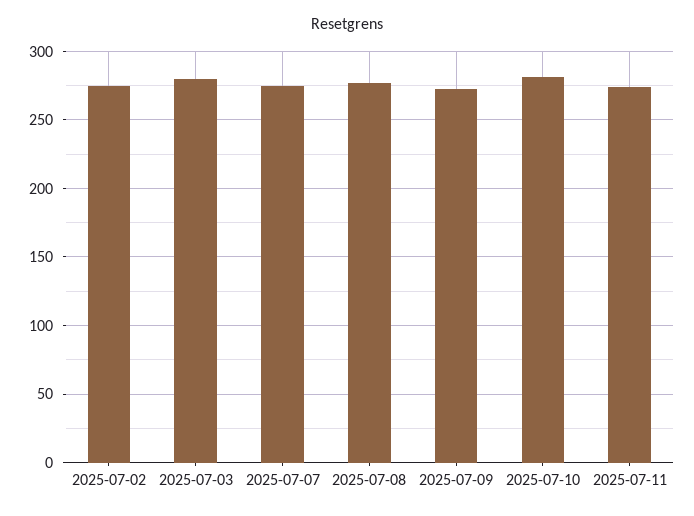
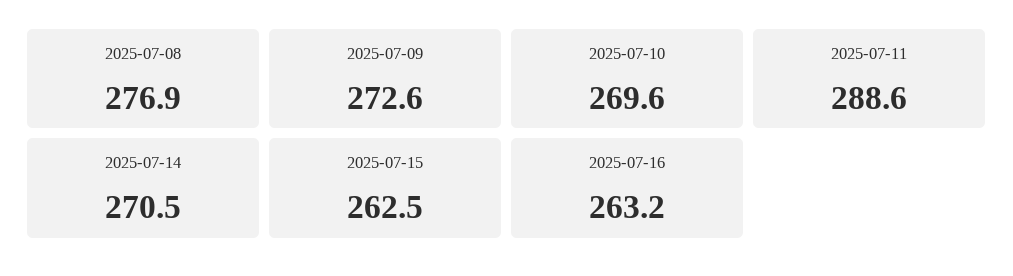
2025-07-02: 275 -> none
2025-07-03: 280 -> none
2025-07-07: 275 -> none
2025-07-10: 280 -> 269.6
2025-07-11: 275 -> 288.6
2025-07-14: none -> 270.5
2025-07-15: none -> 262.5
2025-07-16: none -> 263.2

